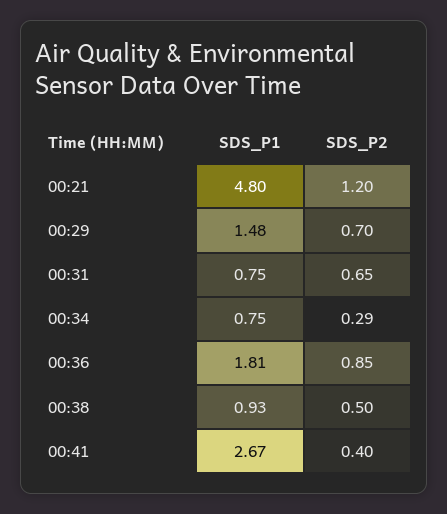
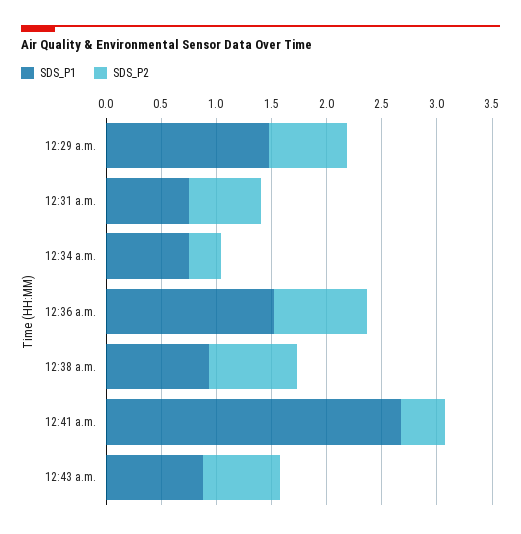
SDS_P1, 00:21: 4.8 -> none
SDS_P2, 00:21: 1.2 -> none
SDS_P1, 00:36: 1.81 -> 1.5
SDS_P2, 00:38: 0.5 -> 0.8
SDS_P1, 12:43 a.m.: none -> 0.9
SDS_P2, 12:43 a.m.: none -> 0.7

